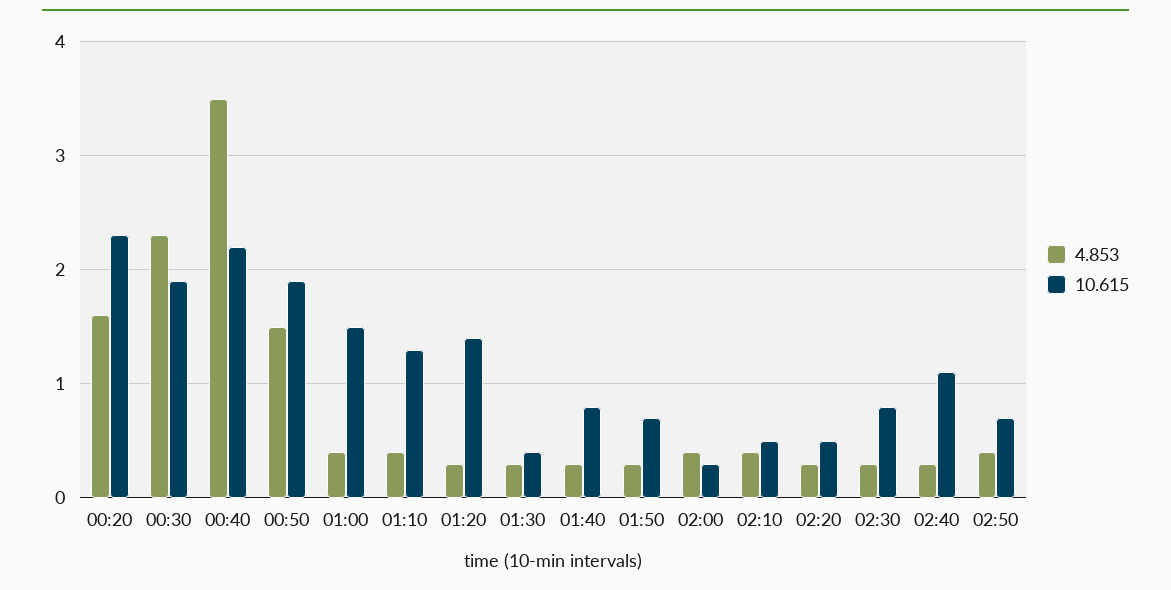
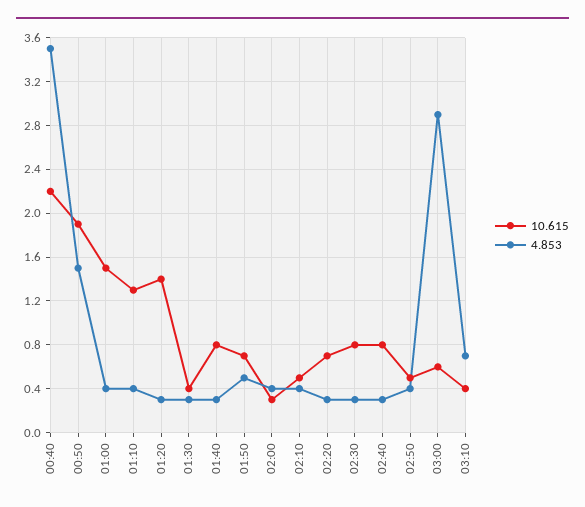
4.853, 00:20: 1.6 -> none
10.615, 00:20: 2.3 -> none
4.853, 00:30: 2.3 -> none
10.615, 00:30: 1.9 -> none
4.853, 01:50: 0.3 -> 0.5
10.615, 02:20: 0.5 -> 0.7
10.615, 02:40: 1.1 -> 0.8
10.615, 02:50: 0.7 -> 0.5
10.615, 03:00: none -> 0.6
4.853, 03:00: none -> 2.9
10.615, 03:10: none -> 0.4
4.853, 03:10: none -> 0.7

